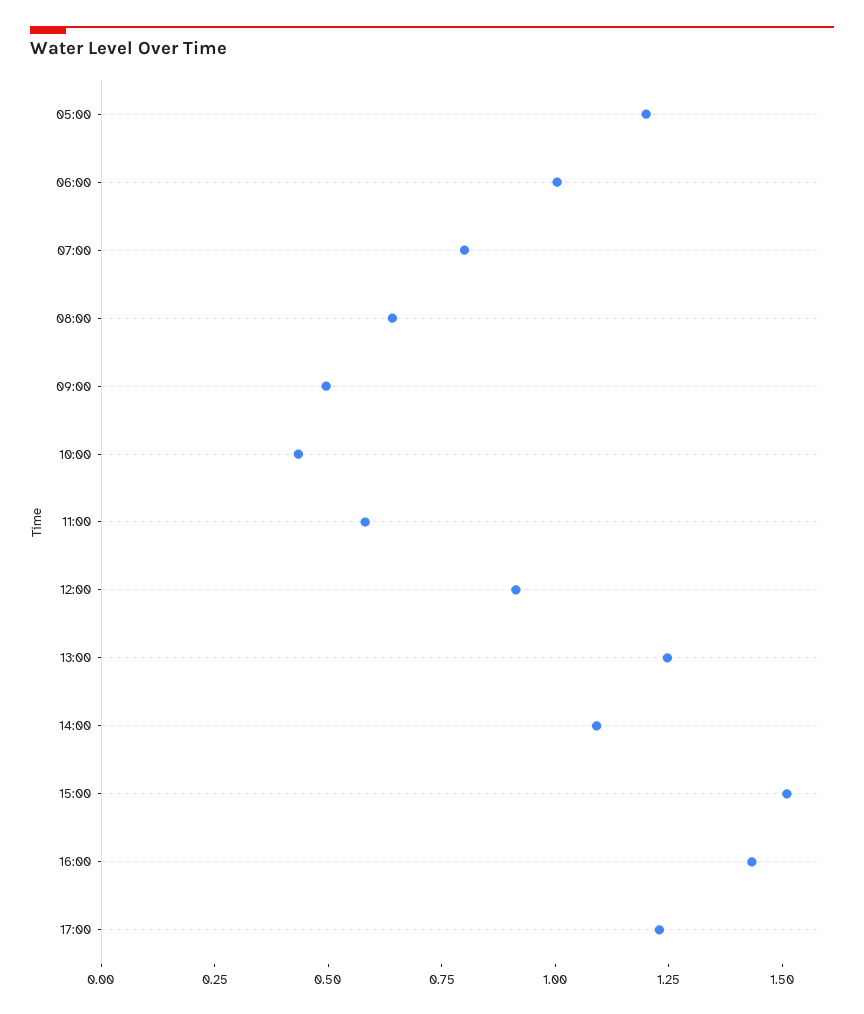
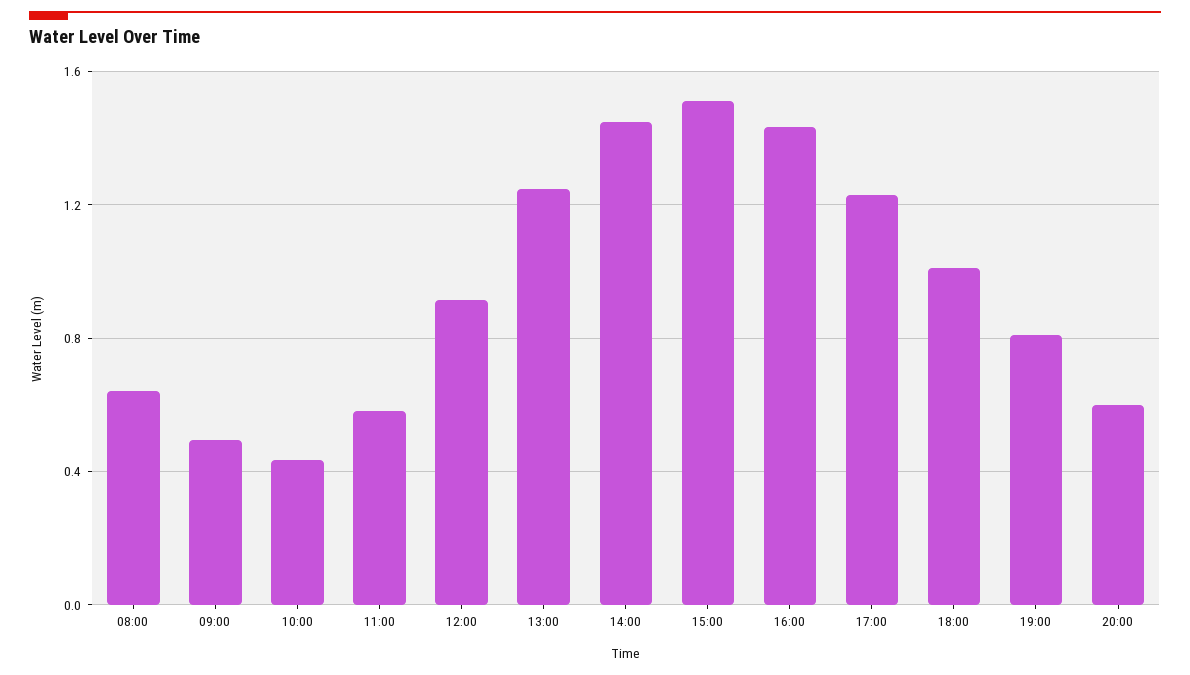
05:00: 1.2 -> none
06:00: 1 -> none
07:00: 0.8 -> none
14:00: 1.1 -> 1.45
18:00: none -> 1
19:00: none -> 0.8
20:00: none -> 0.6

